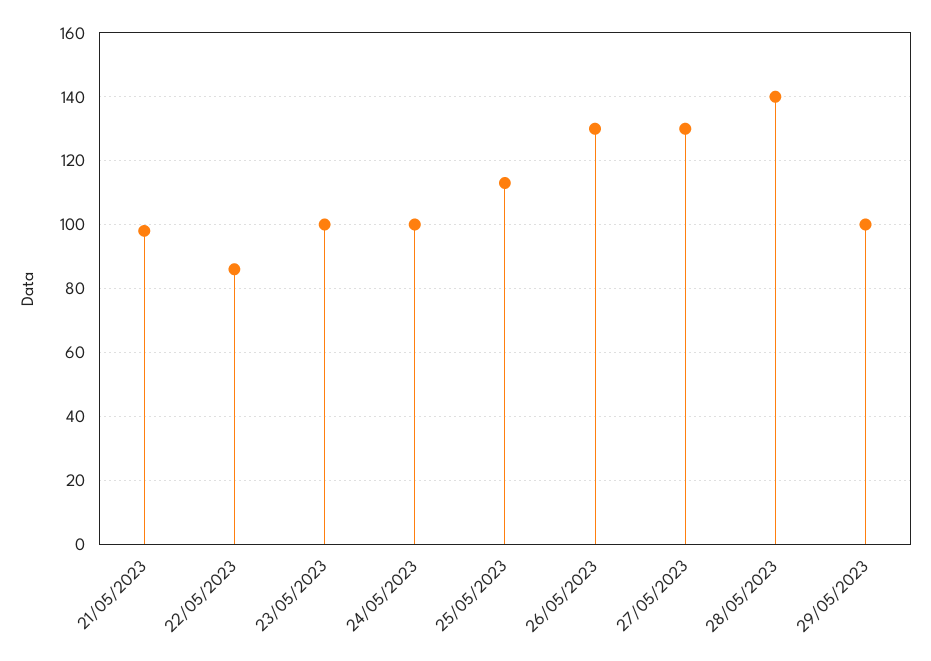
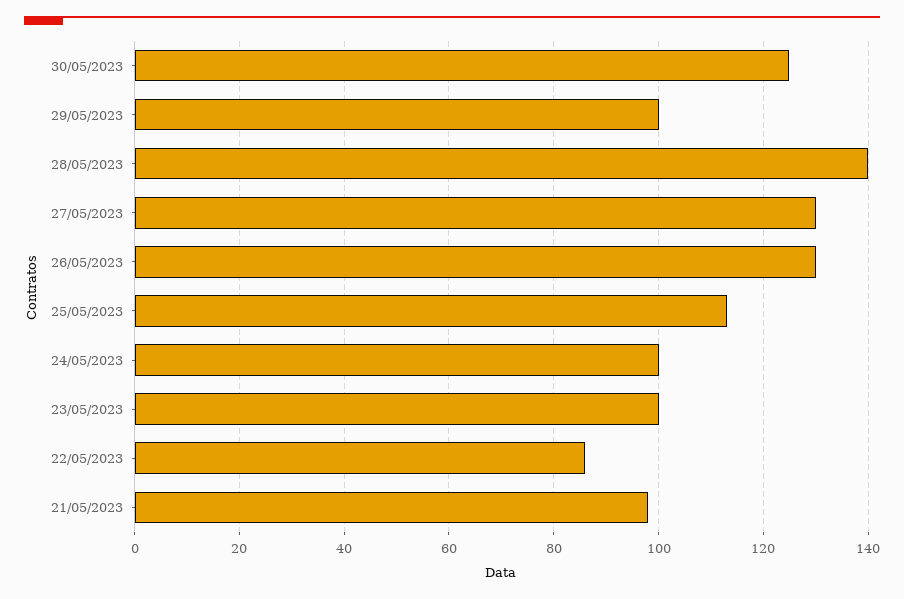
30/05/2023: none -> 125

